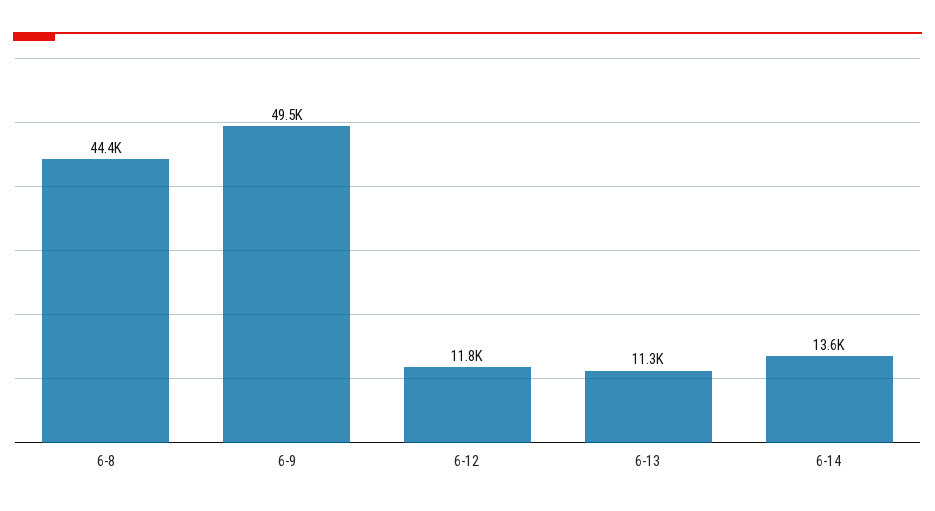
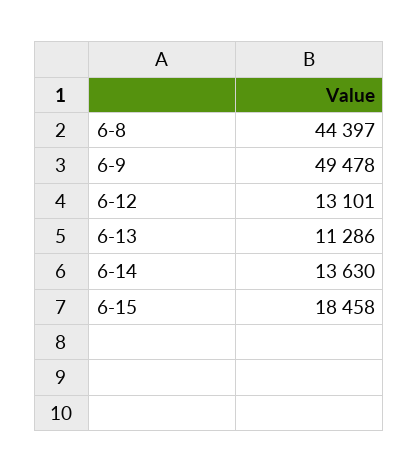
6-12: 11800 -> 13101
6-15: none -> 18458

